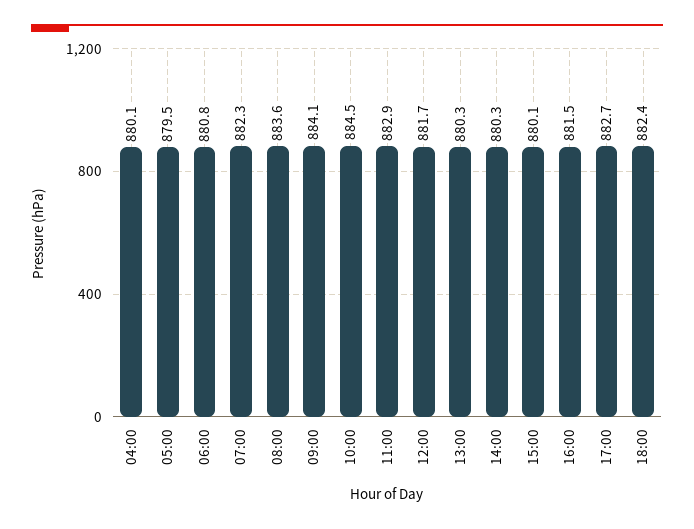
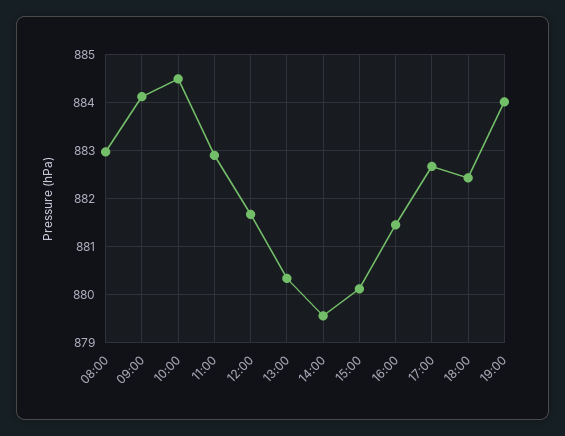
04:00: 880.1 -> none
05:00: 879.5 -> none
06:00: 880.8 -> none
07:00: 882.3 -> none
08:00: 883.6 -> 883
14:00: 880.3 -> 879.6
19:00: none -> 884

